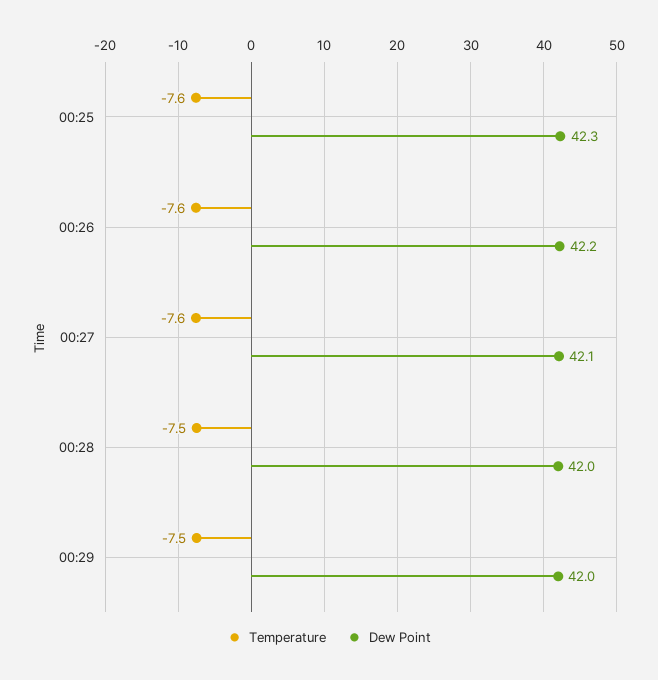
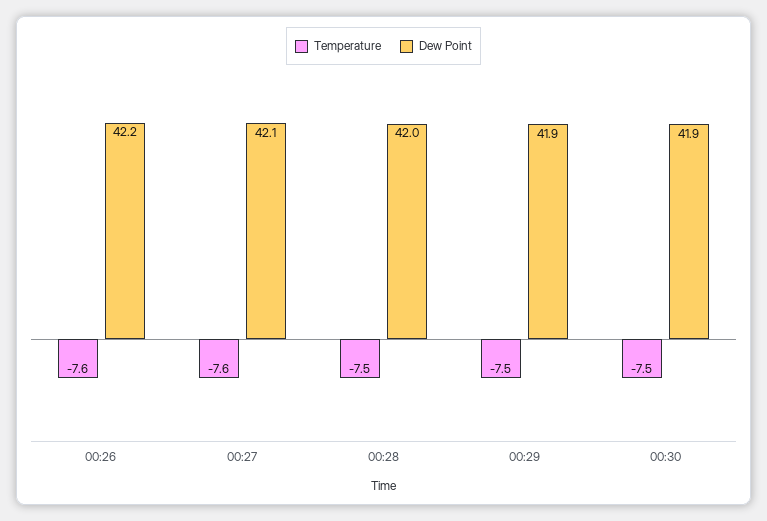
Temperature, 00:25: -7.6 -> none
Dew Point, 00:25: 42.3 -> none
Dew Point, 00:29: 42 -> 41.9
Temperature, 00:30: none -> -7.5
Dew Point, 00:30: none -> 41.9

